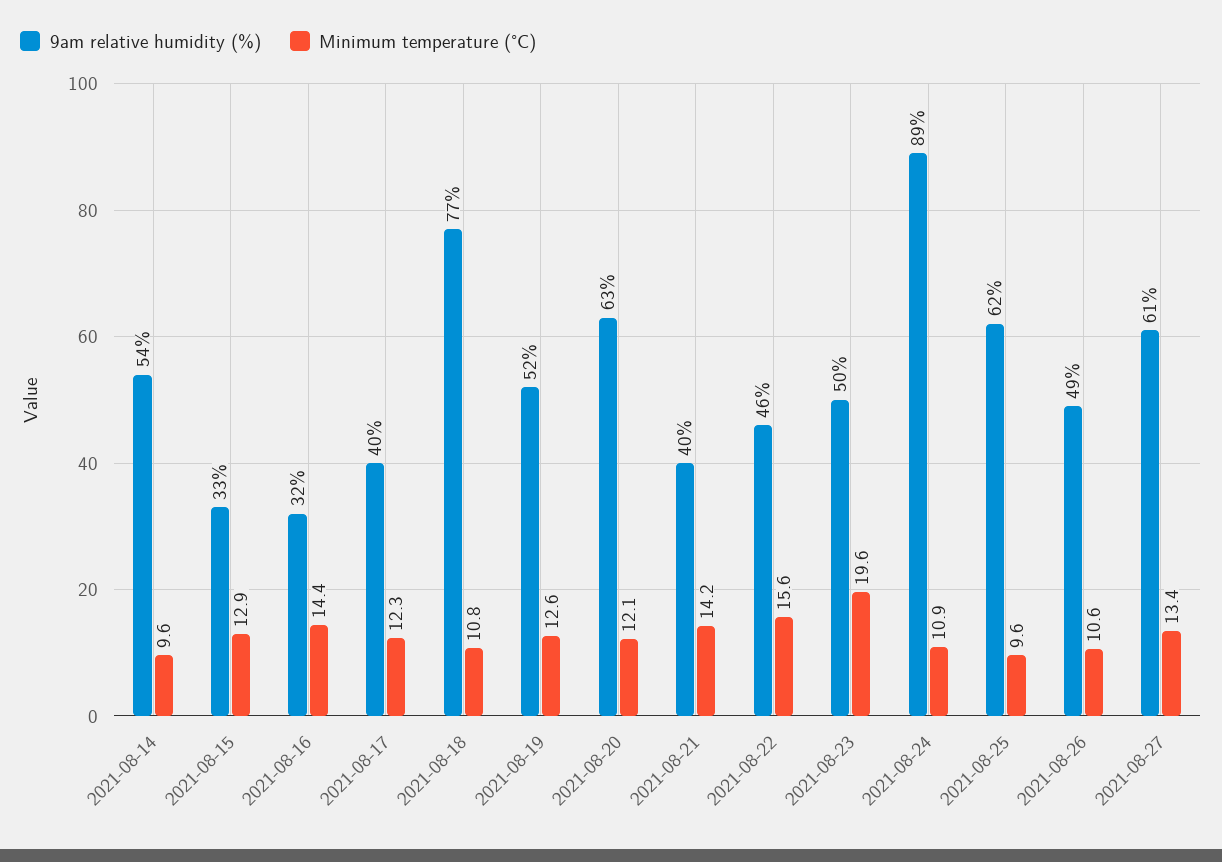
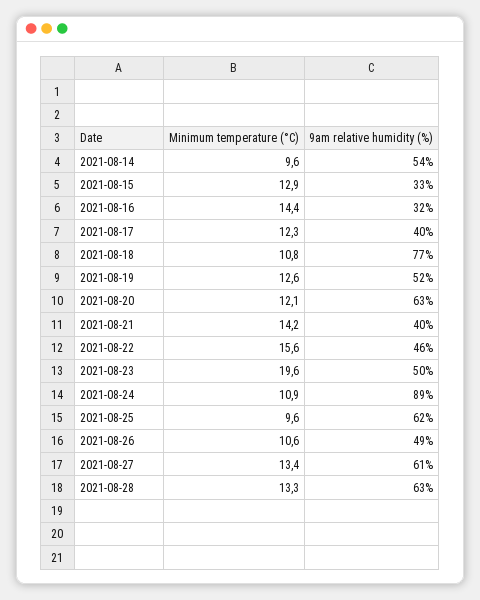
Minimum temperature (°C), 2021-08-28: none -> 13.3
9am relative humidity (%), 2021-08-28: none -> 63

